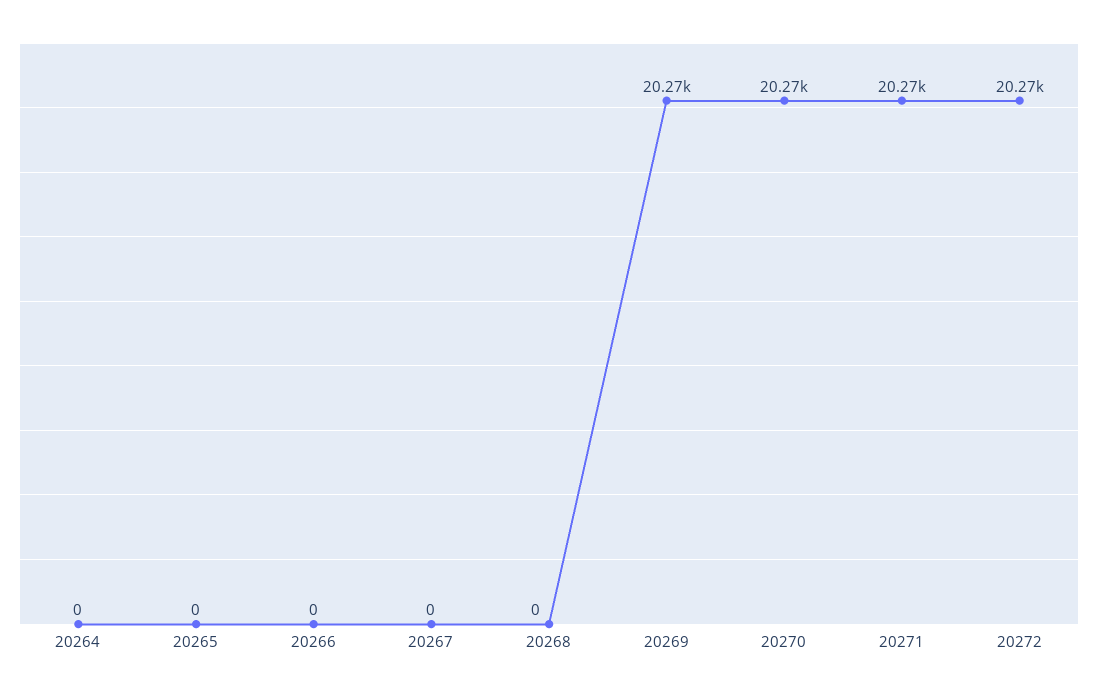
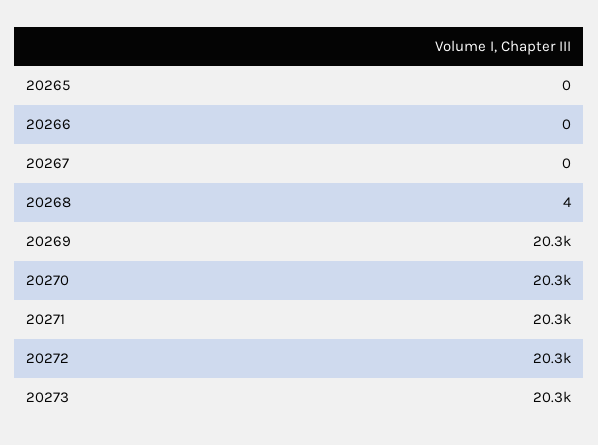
20264: 0 -> none
20268: 0 -> 4
20273: none -> 20300

